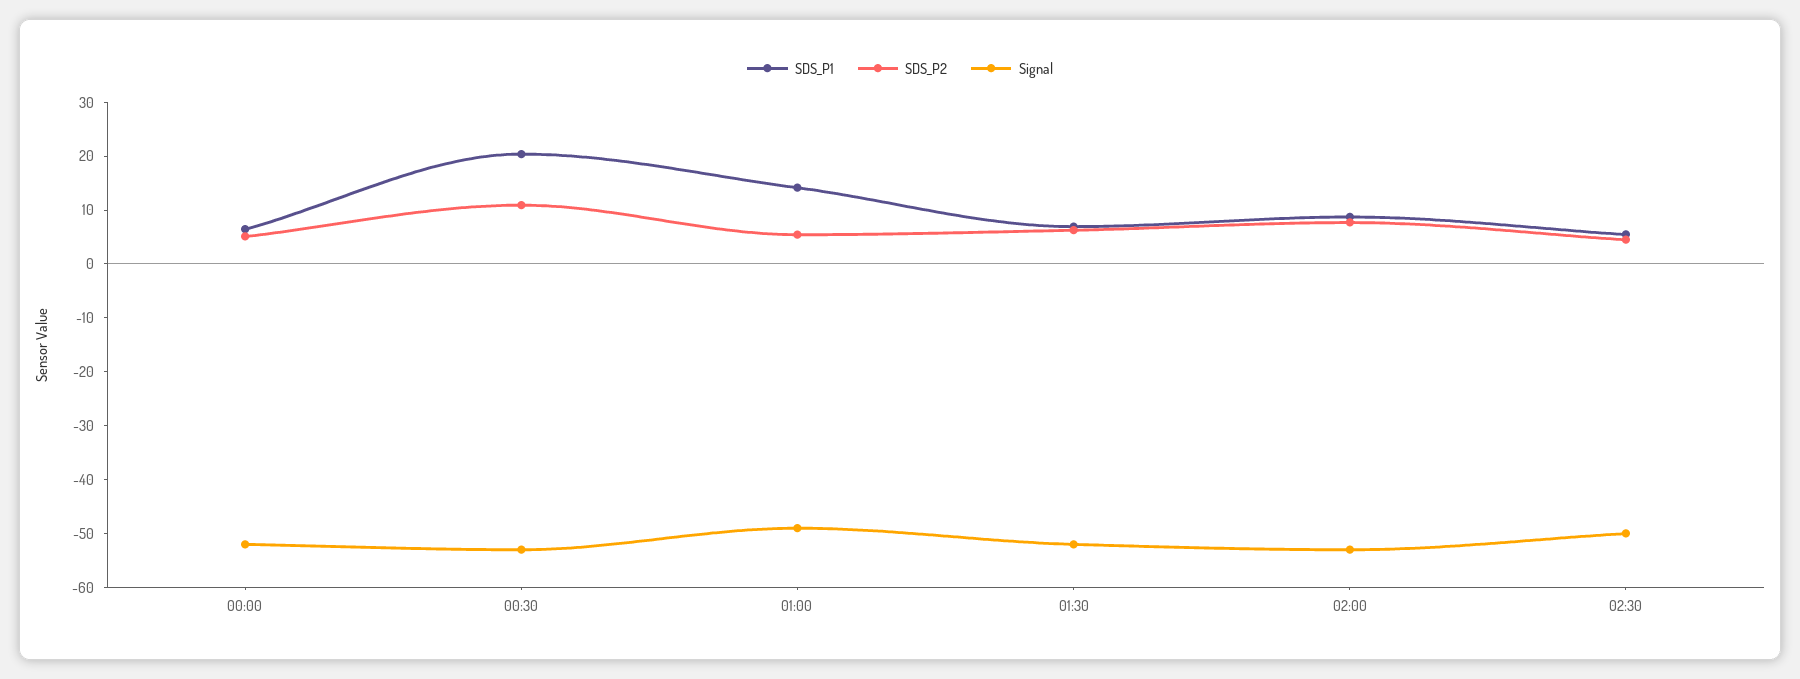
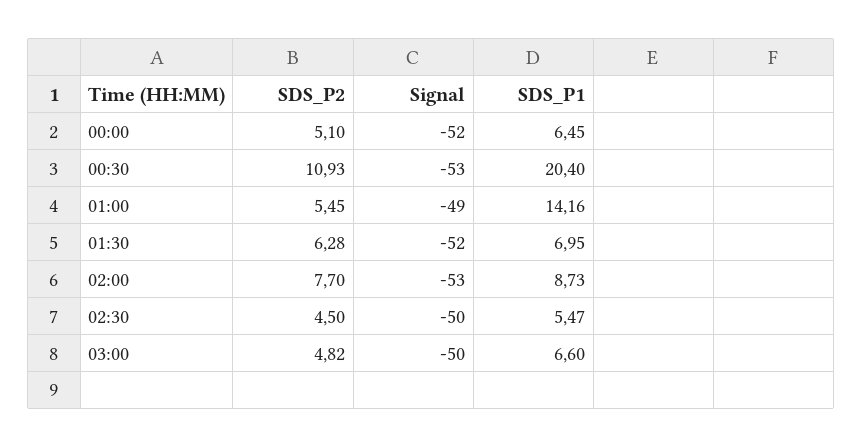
SDS_P2, 03:00: none -> 4.82
Signal, 03:00: none -> -50
SDS_P1, 03:00: none -> 6.6

